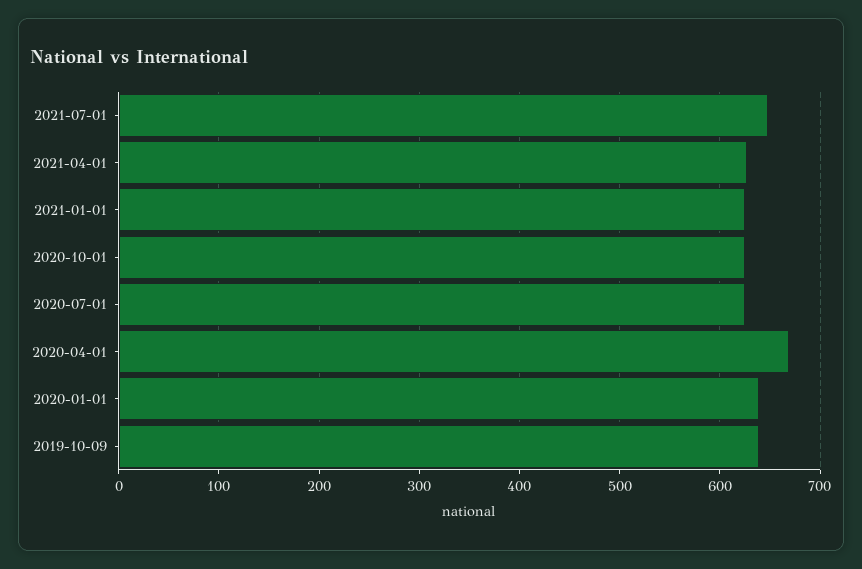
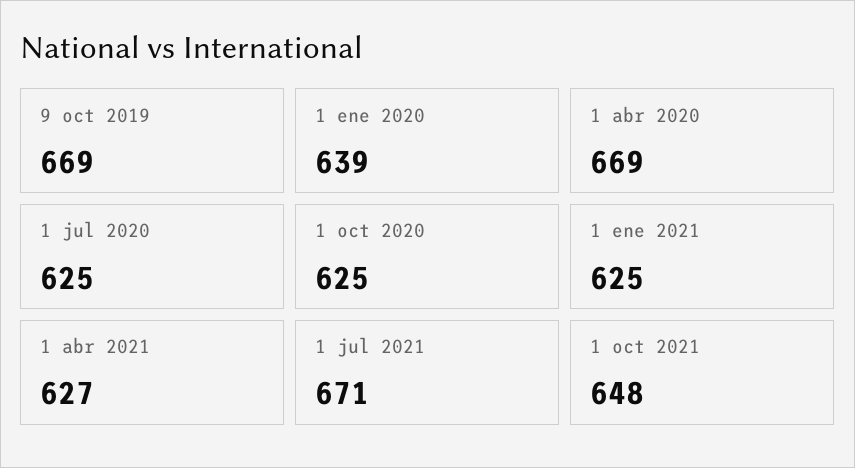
2021-07-01: 650 -> 671
2019-10-09: 640 -> 669
1 oct 2021: none -> 648

